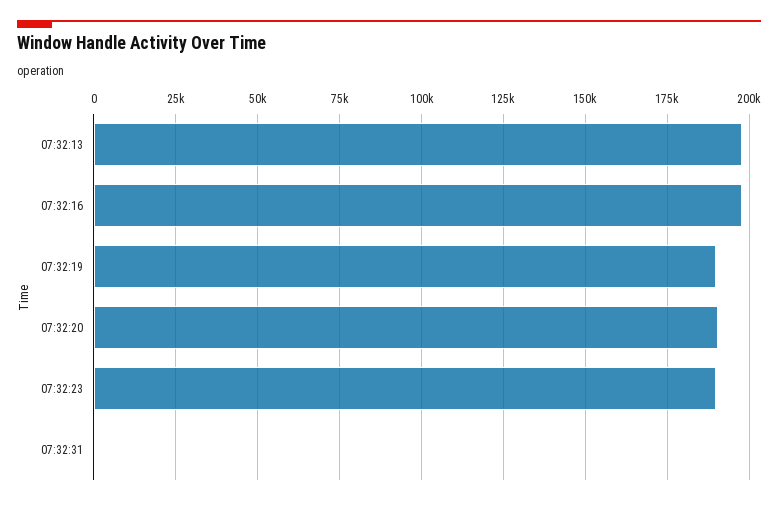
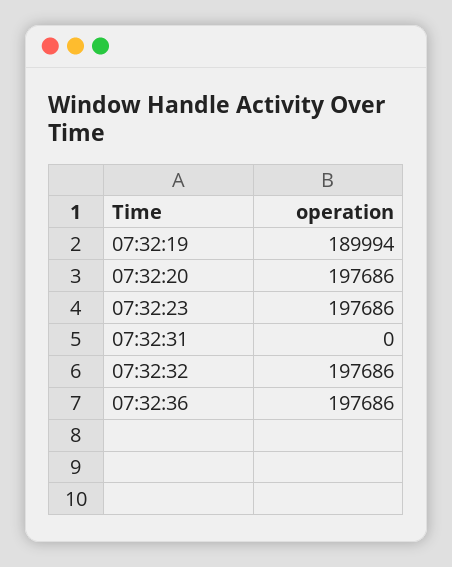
07:32:13: 197500 -> none
07:32:16: 197500 -> none
07:32:20: 190000 -> 197686
07:32:23: 190000 -> 197686
07:32:32: none -> 197686
07:32:36: none -> 197686

